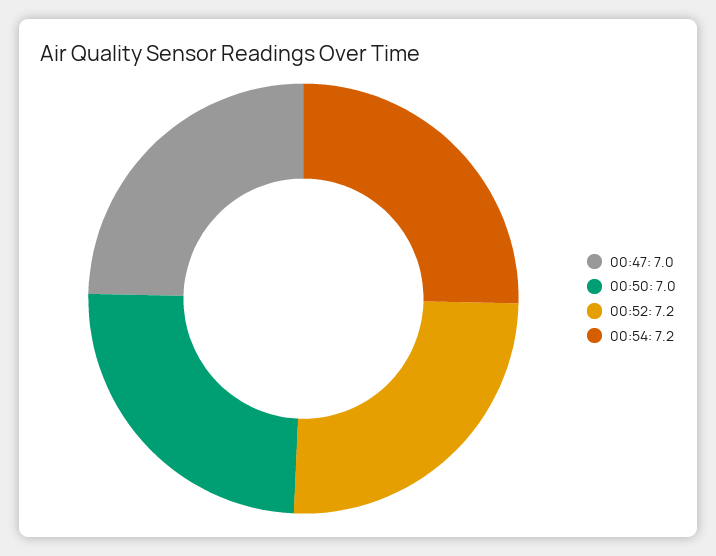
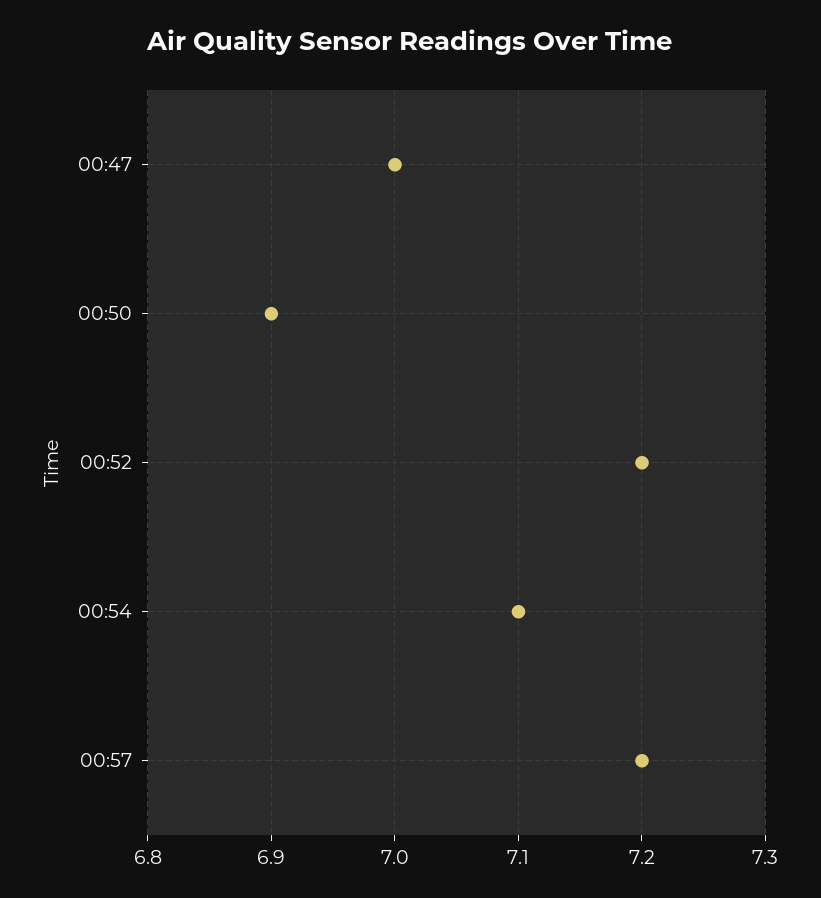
00:50: 7 -> 6.9
00:54: 7.2 -> 7.1
00:57: none -> 7.2

